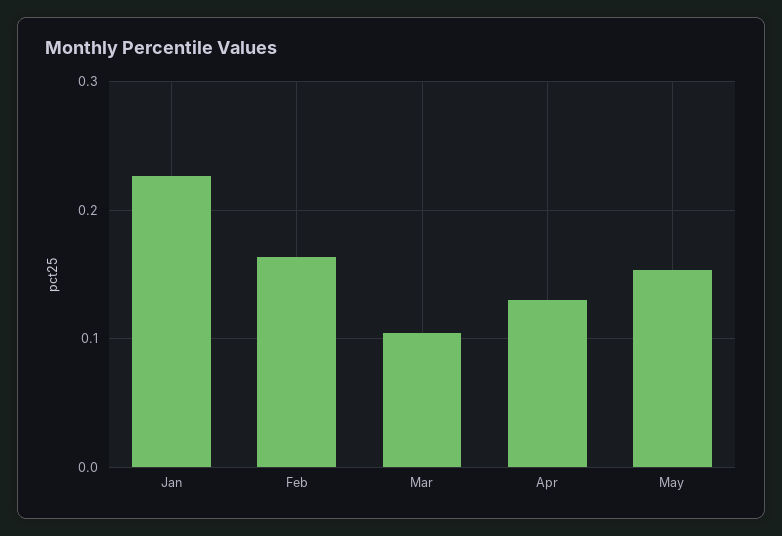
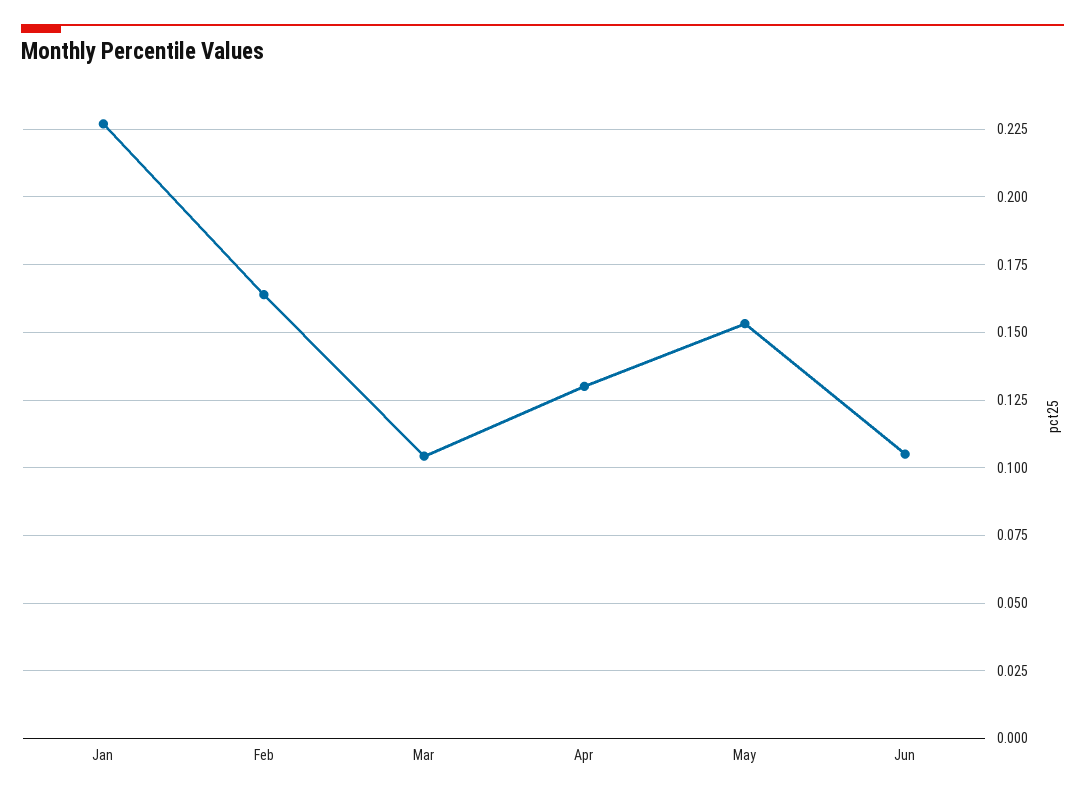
Jun: none -> 0.105

